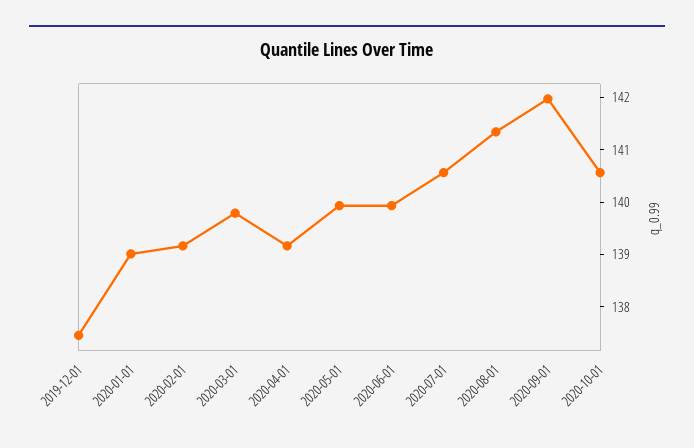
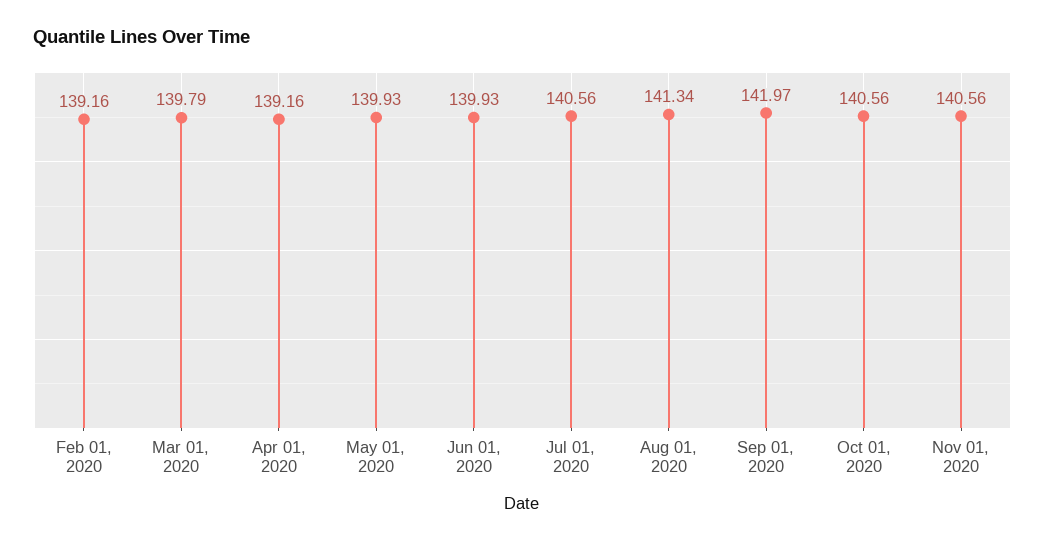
2019-12-01: 137.4 -> none
2020-01-01: 139 -> none
Nov 01, 2020: none -> 140.56

